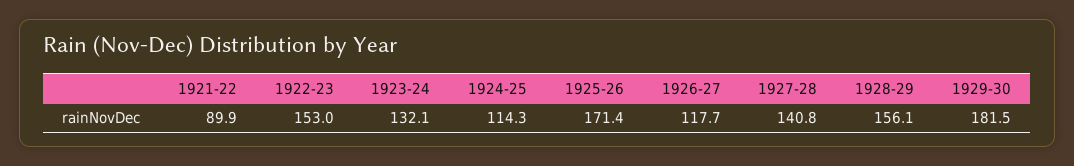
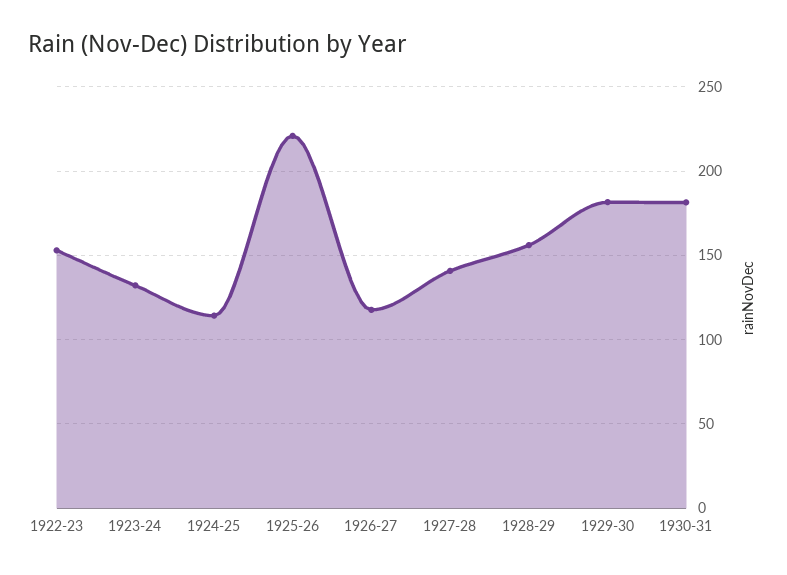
1921-22: 89.9 -> none
1925-26: 171.4 -> 220
1930-31: none -> 180

